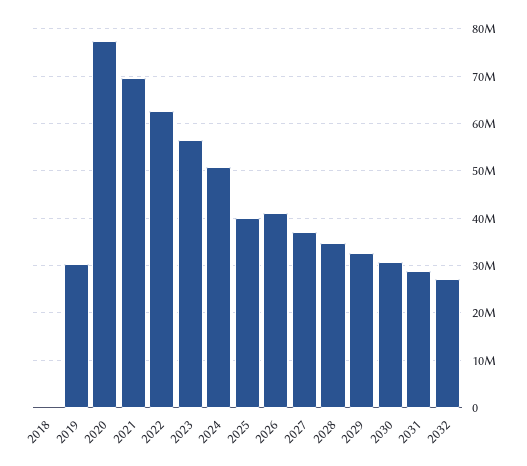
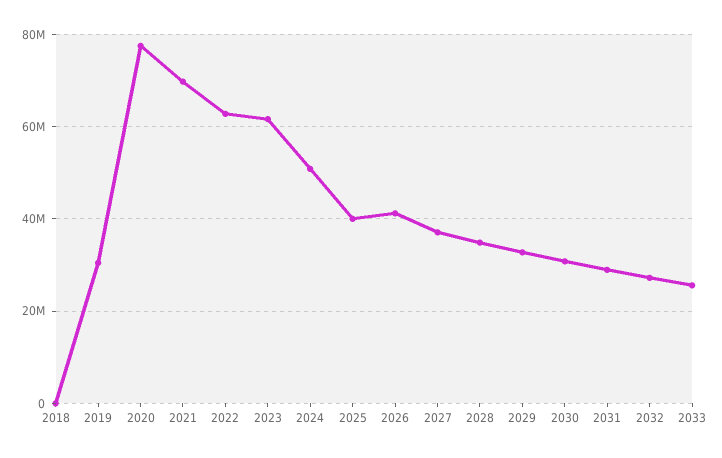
2023: 56000000 -> 62000000
2033: none -> 26000000

